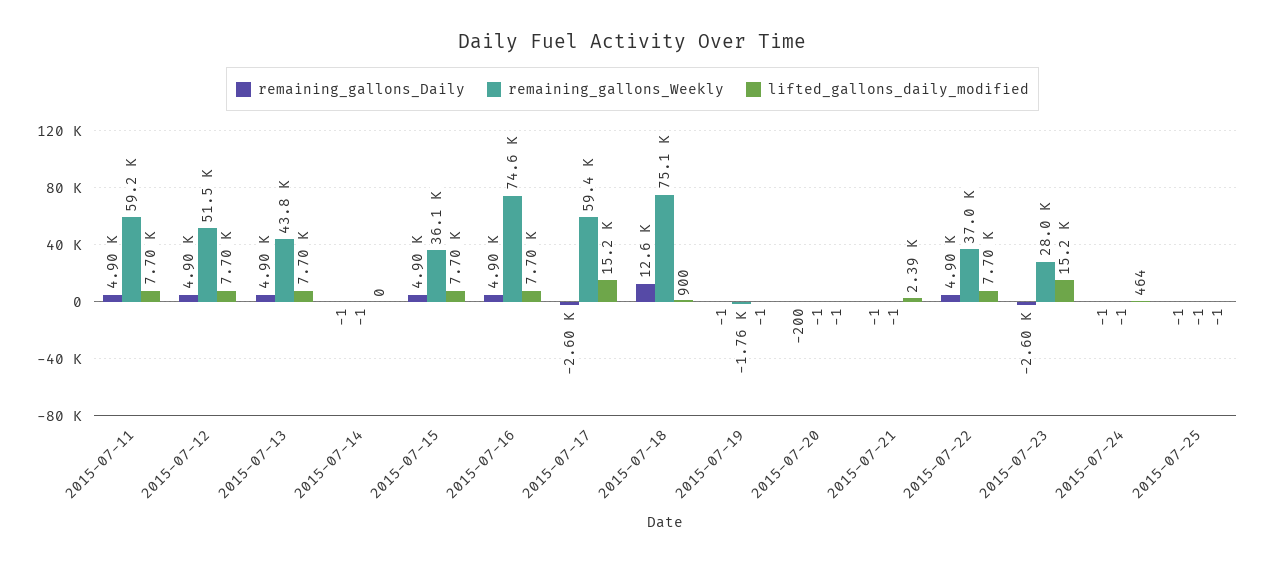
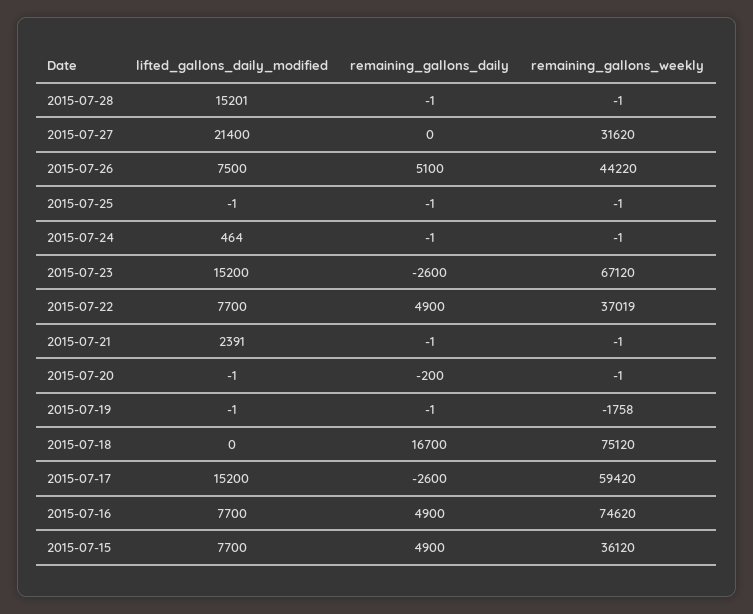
remaining_gallons_Daily, 2015-07-11: 4900 -> none
remaining_gallons_Weekly, 2015-07-11: 59200 -> none
lifted_gallons_daily_modified, 2015-07-11: 7700 -> none
remaining_gallons_Daily, 2015-07-12: 4900 -> none
remaining_gallons_Weekly, 2015-07-12: 51500 -> none
lifted_gallons_daily_modified, 2015-07-12: 7700 -> none
remaining_gallons_Daily, 2015-07-13: 4900 -> none
remaining_gallons_Weekly, 2015-07-13: 43800 -> none
lifted_gallons_daily_modified, 2015-07-13: 7700 -> none
remaining_gallons_Daily, 2015-07-14: -1 -> none
remaining_gallons_Weekly, 2015-07-14: -1 -> none
lifted_gallons_daily_modified, 2015-07-14: 0 -> none
remaining_gallons_Daily, 2015-07-18: 12600 -> 16700
lifted_gallons_daily_modified, 2015-07-18: 900 -> 0
remaining_gallons_Weekly, 2015-07-23: 28000 -> 67120
lifted_gallons_daily_modified, 2015-07-28: none -> 15201
remaining_gallons_Daily, 2015-07-28: none -> -1
remaining_gallons_Weekly, 2015-07-28: none -> -1
lifted_gallons_daily_modified, 2015-07-27: none -> 21400
remaining_gallons_Daily, 2015-07-27: none -> 0
remaining_gallons_Weekly, 2015-07-27: none -> 31620
lifted_gallons_daily_modified, 2015-07-26: none -> 7500
remaining_gallons_Daily, 2015-07-26: none -> 5100
remaining_gallons_Weekly, 2015-07-26: none -> 44220

